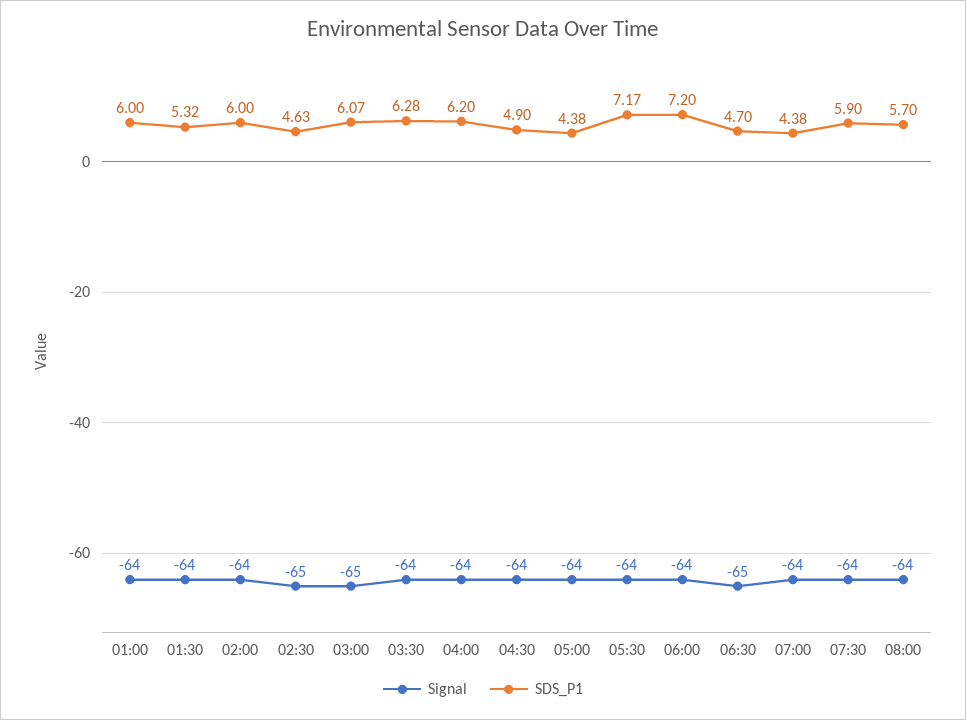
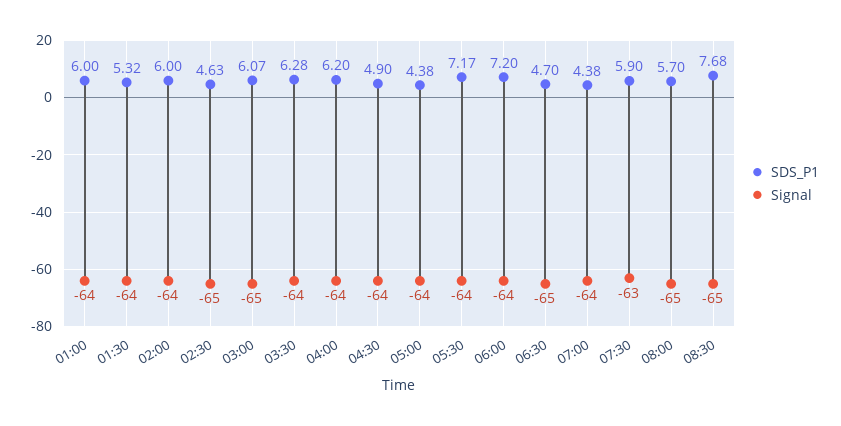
Signal, 07:30: -64 -> -63
Signal, 08:00: -64 -> -65
SDS_P1, 08:30: none -> 7.68
Signal, 08:30: none -> -65

